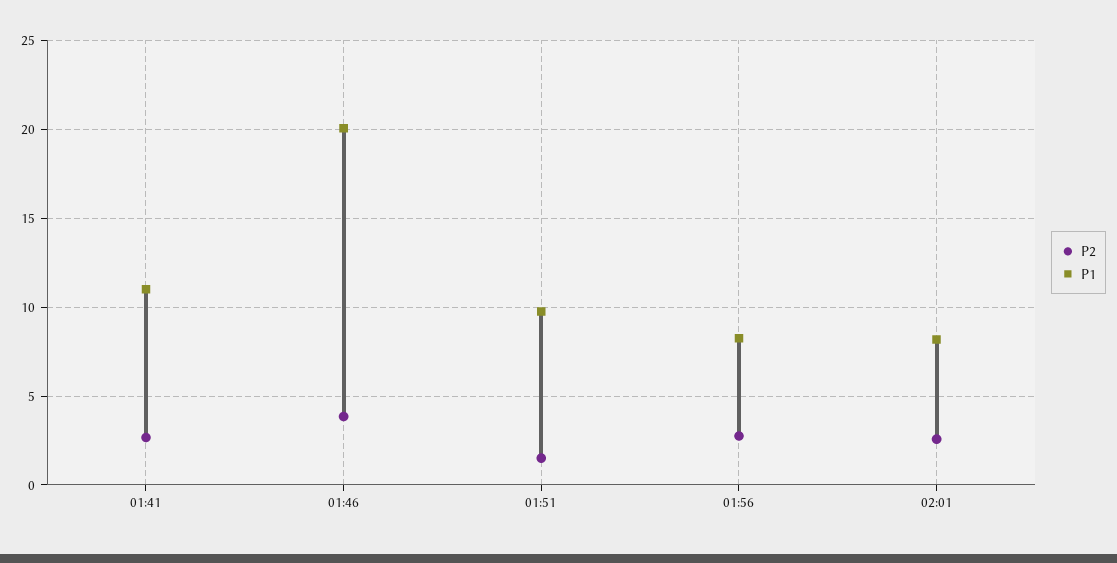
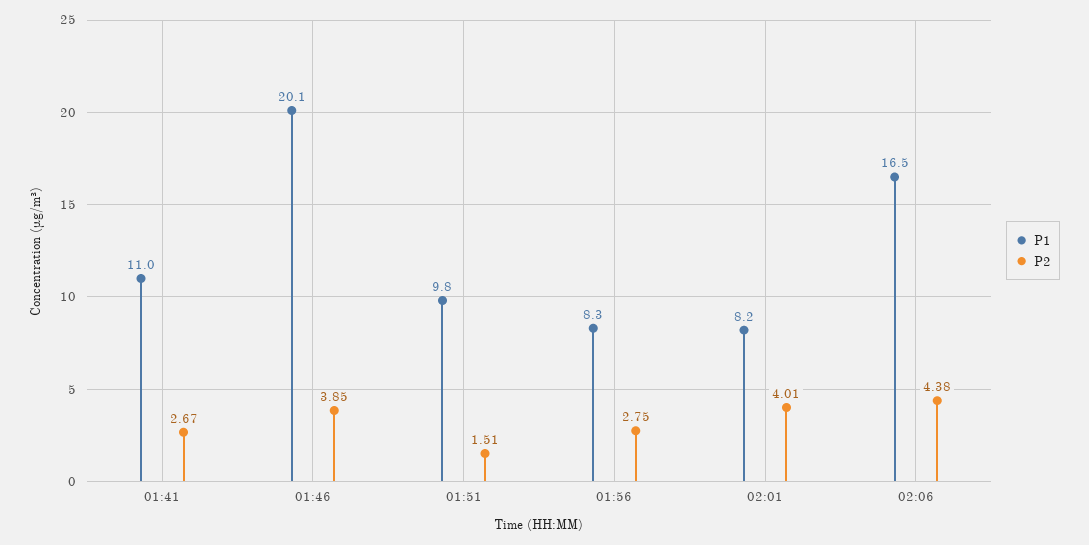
P2, 02:01: 2.5 -> 4.01
P1, 02:06: none -> 16.5
P2, 02:06: none -> 4.38

